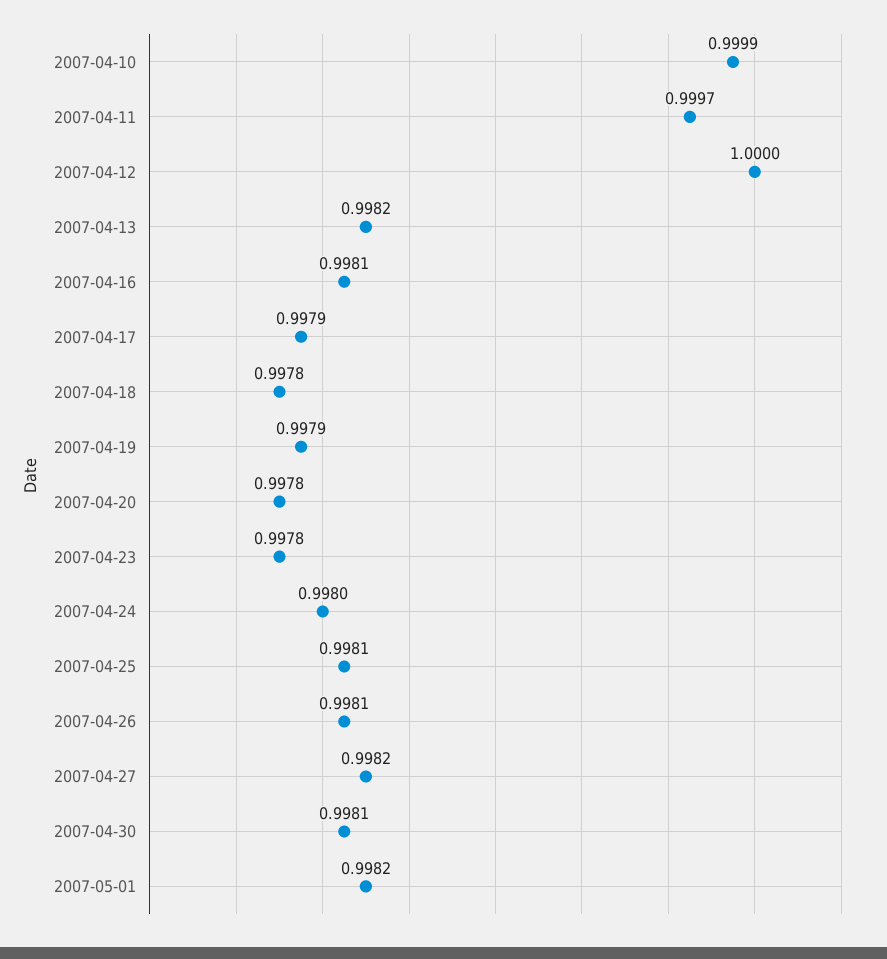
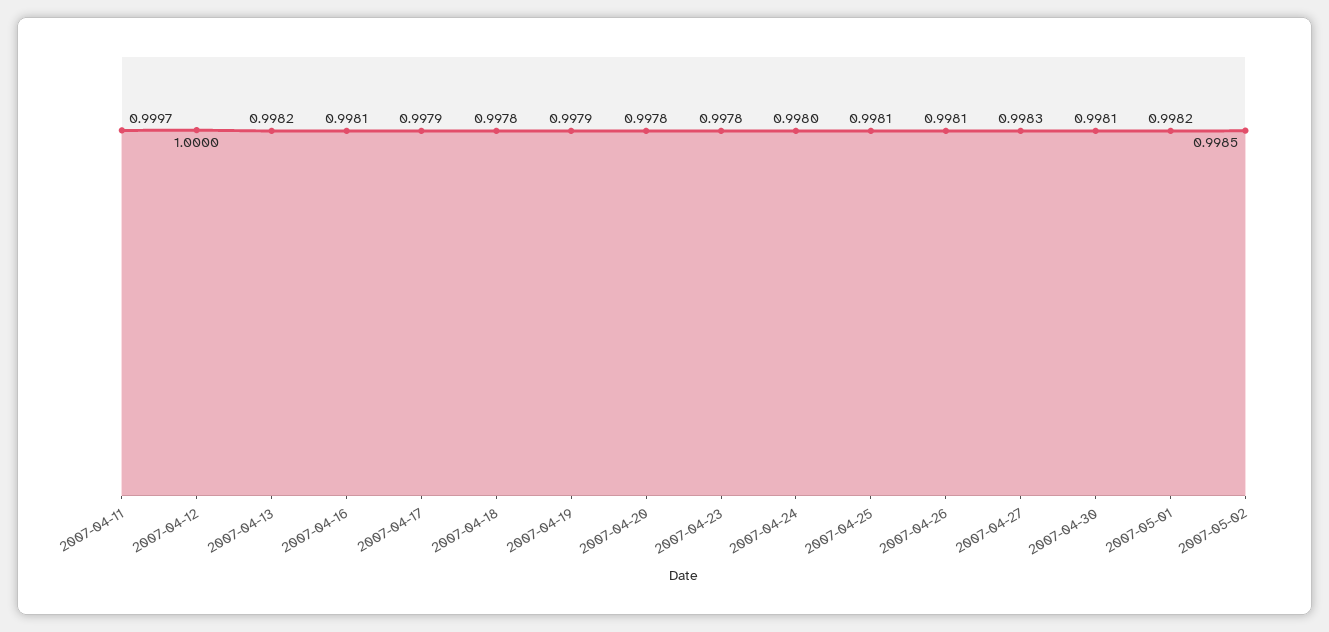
2007-04-10: 0.9999 -> none
2007-04-27: 0.9982 -> 0.9983
2007-05-02: none -> 0.9985

